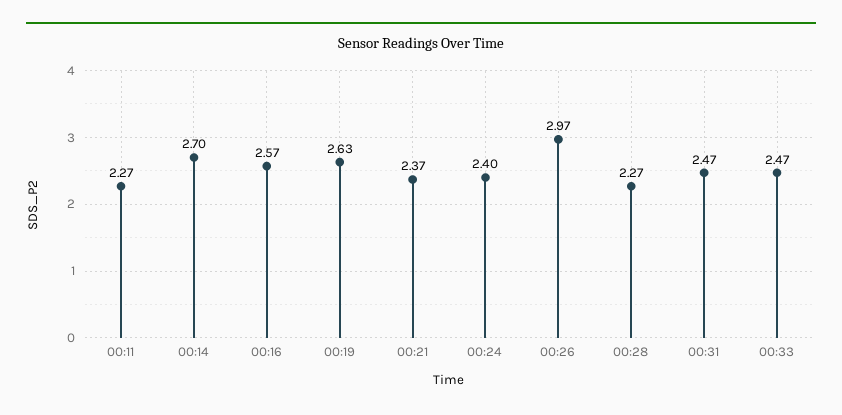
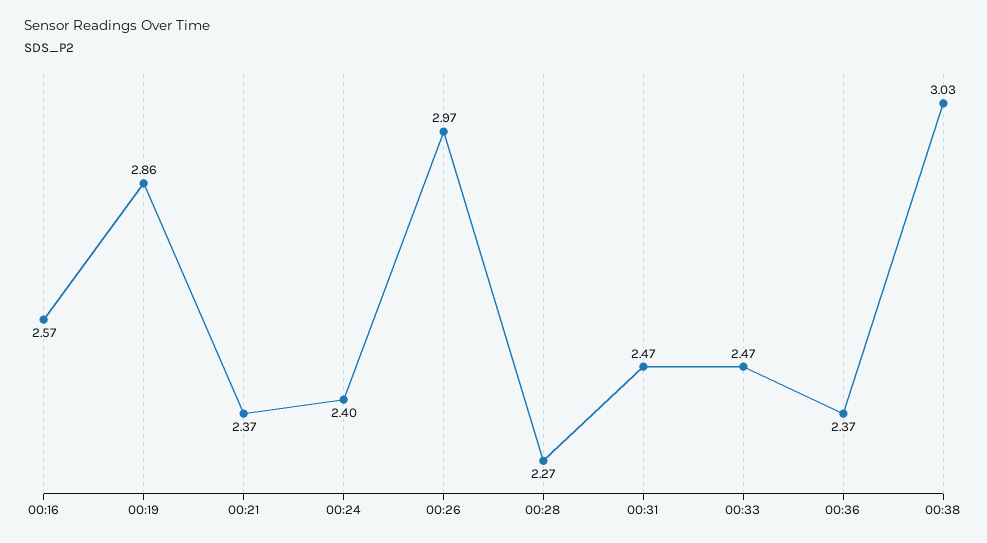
00:11: 2.27 -> none
00:14: 2.7 -> none
00:19: 2.63 -> 2.86
00:36: none -> 2.37
00:38: none -> 3.03

